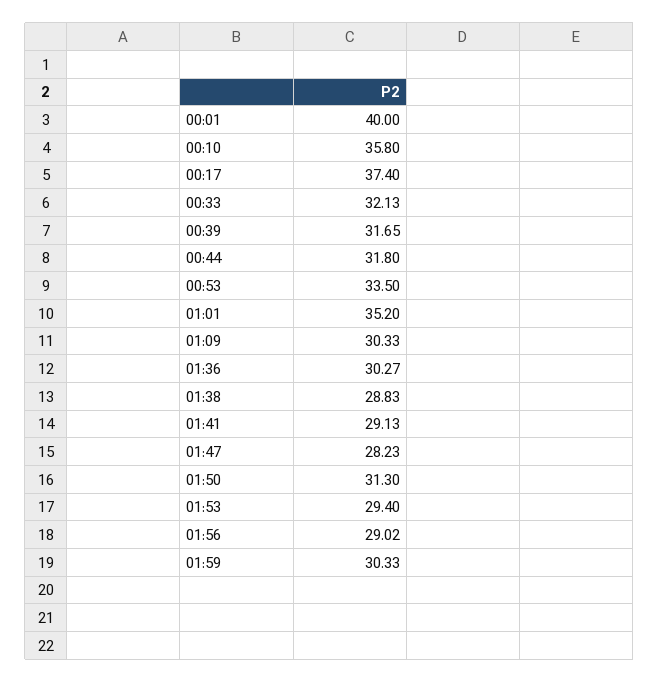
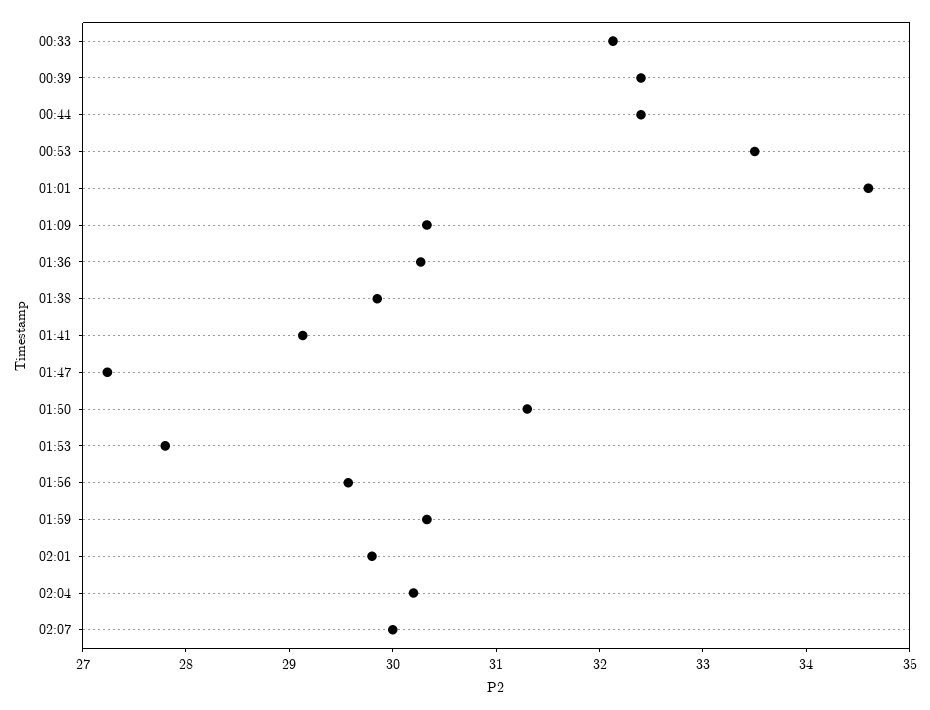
00:01: 40 -> none
00:10: 35.8 -> none
00:17: 37.4 -> none
00:39: 31.65 -> 32.4
00:44: 31.8 -> 32.4
01:01: 35.2 -> 34.6
01:38: 28.83 -> 29.8
01:47: 28.23 -> 27.2
01:53: 29.4 -> 27.8
01:56: 29.02 -> 29.6
02:01: none -> 29.8
02:04: none -> 30.2
02:07: none -> 30

